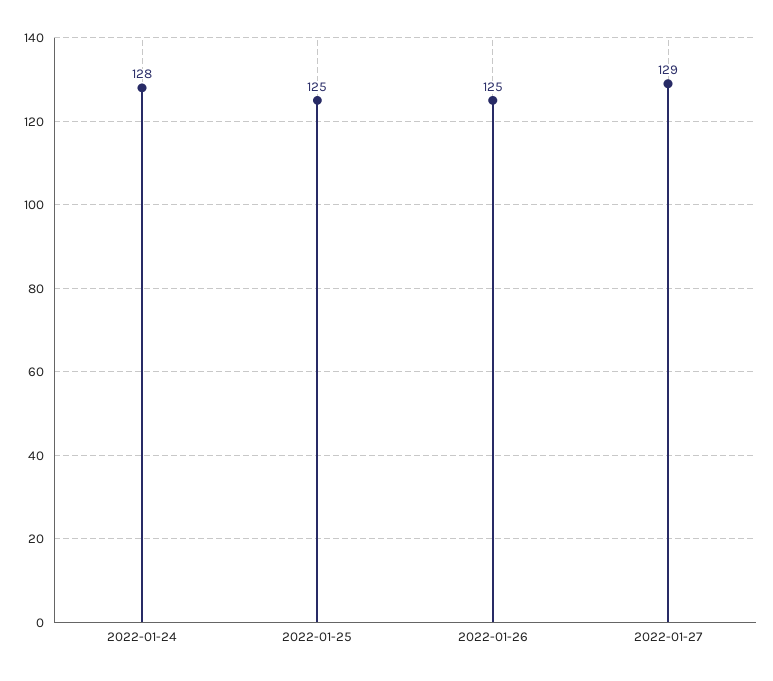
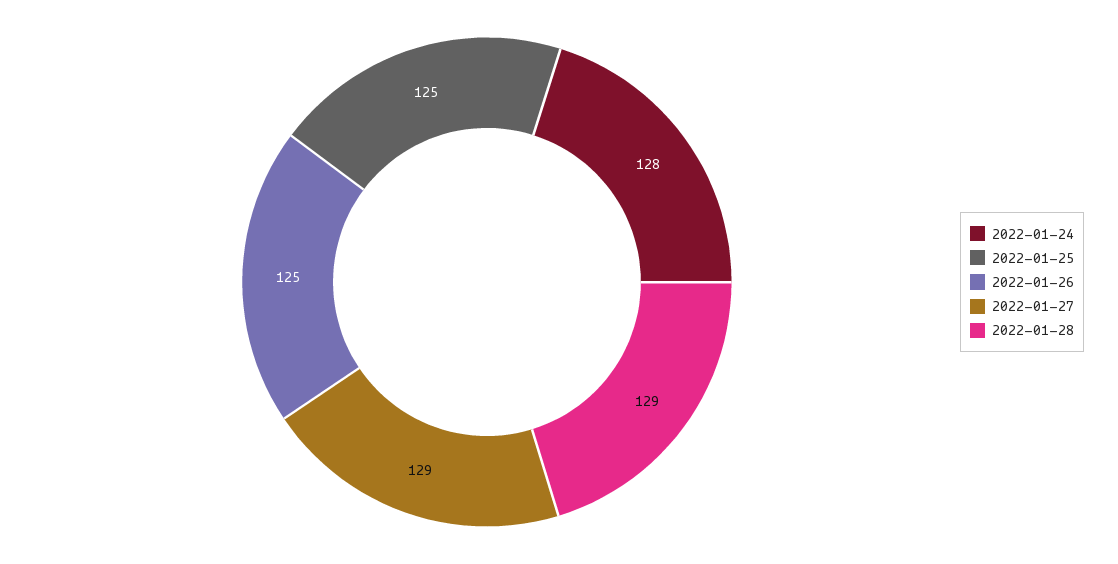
2022-01-28: none -> 129

